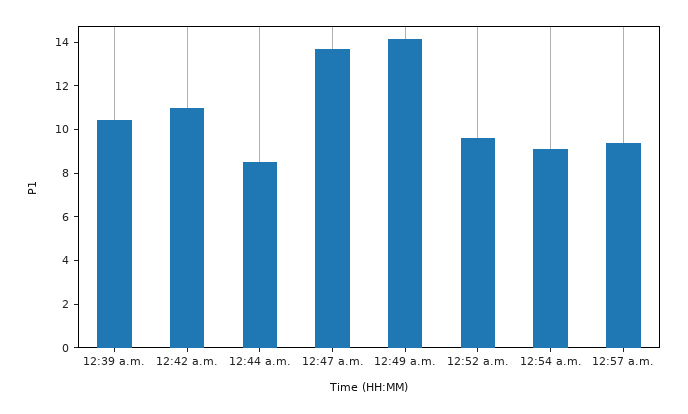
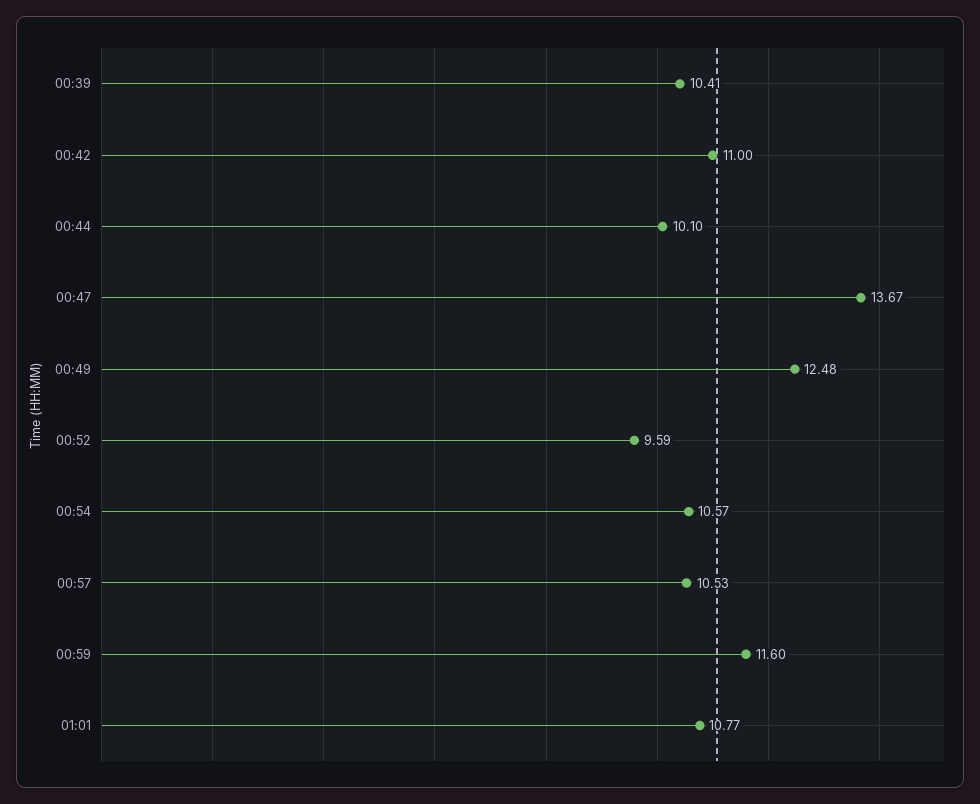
12:44 a.m.: 8.5 -> 10.1
12:49 a.m.: 14 -> 12.48
12:54 a.m.: 9 -> 10.57
12:57 a.m.: 9.5 -> 10.53
00:59: none -> 11.6
01:01: none -> 10.77

